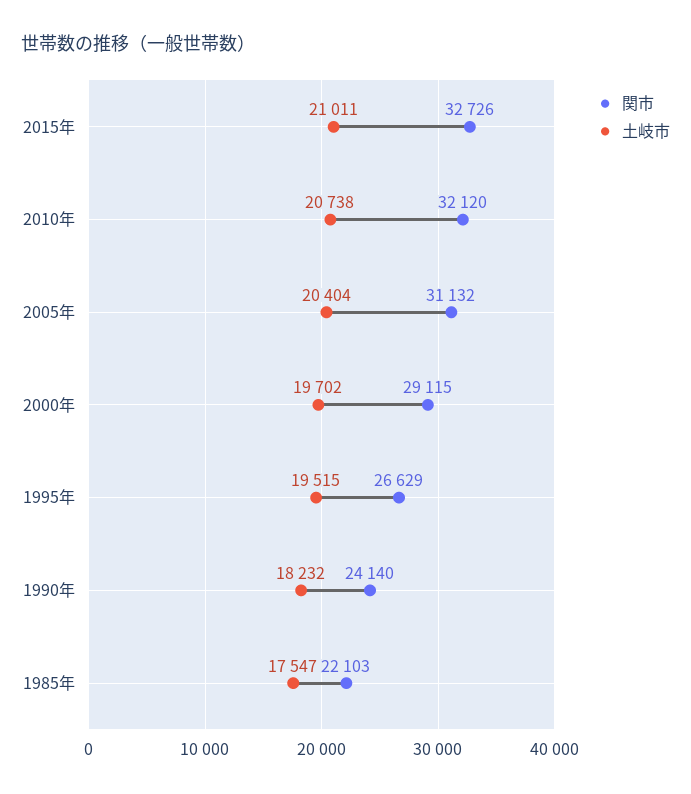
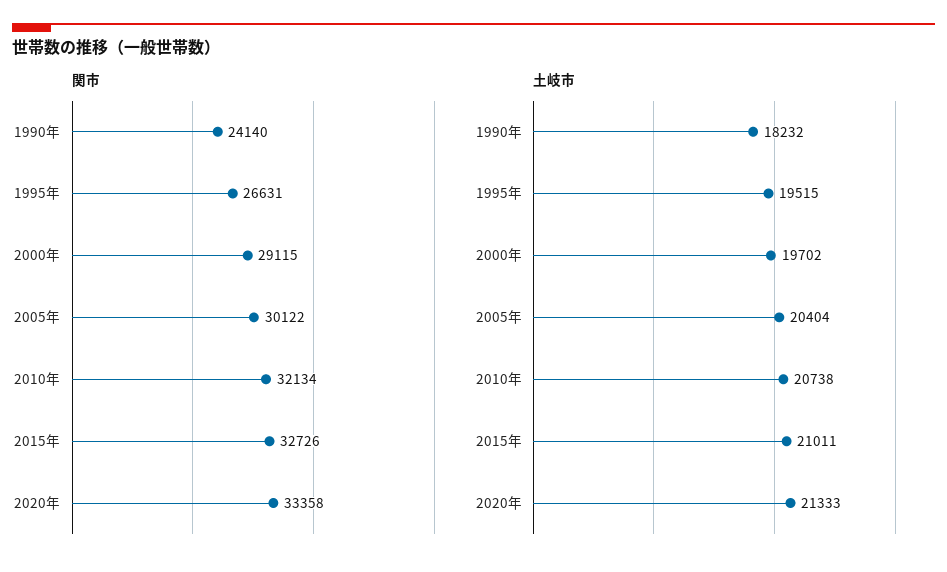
関市, 2010年: 32120 -> 32134
関市, 2005年: 31132 -> 30122
関市, 1995年: 26629 -> 26631
関市, 1985年: 22103 -> none
土岐市, 1985年: 17547 -> none
関市, 2020年: none -> 33358
土岐市, 2020年: none -> 21333

